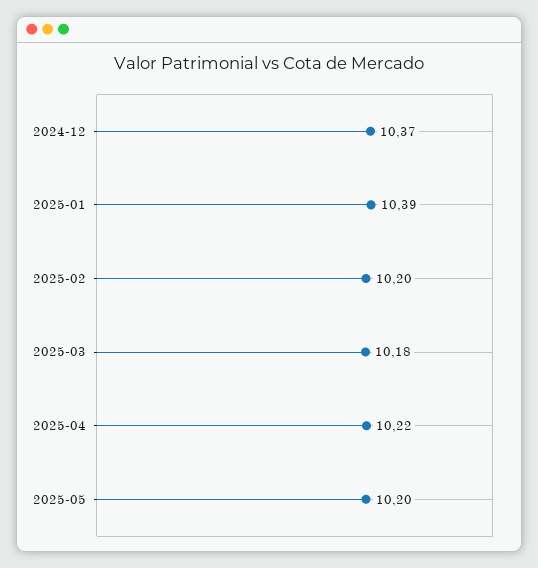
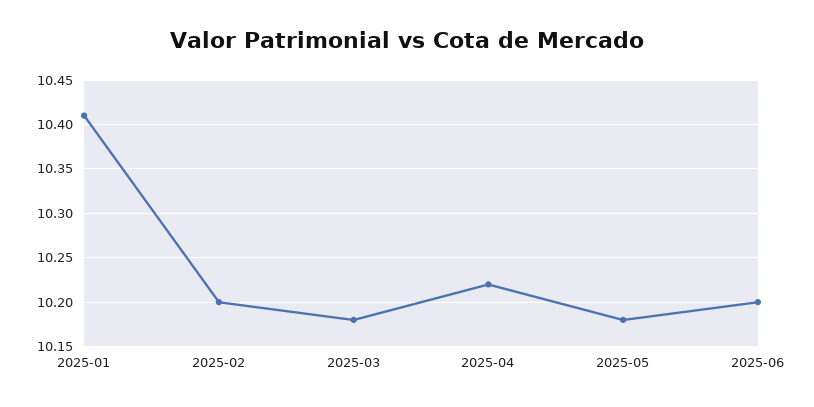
2024-12: 10.37 -> none
2025-01: 10.39 -> 10.41
2025-05: 10.2 -> 10.18
2025-06: none -> 10.2

